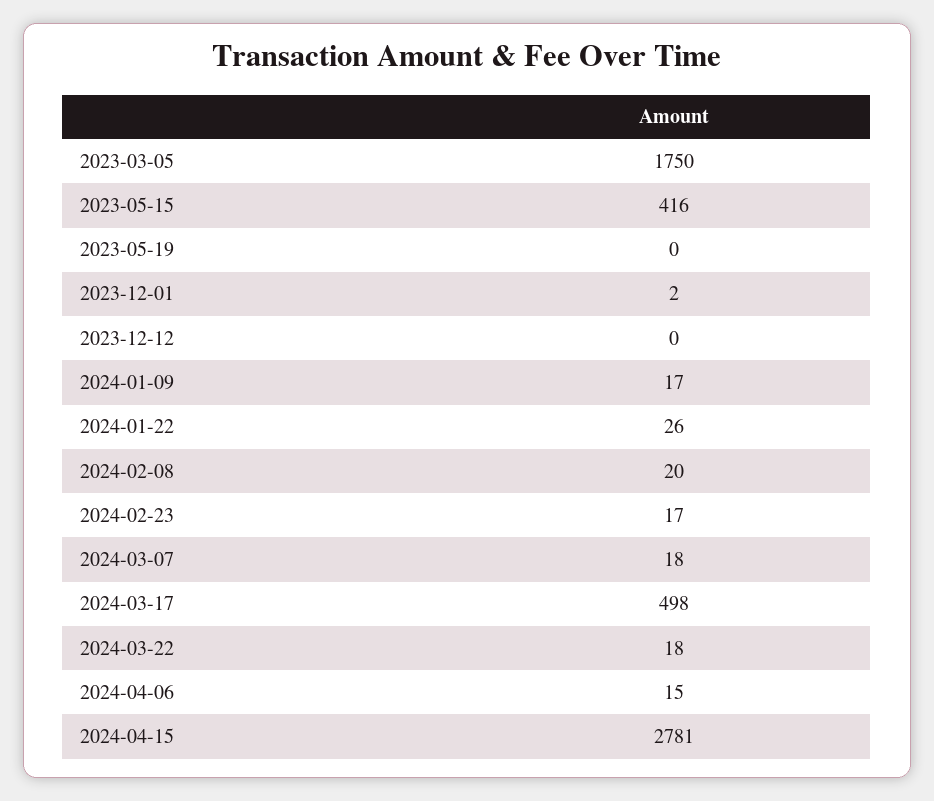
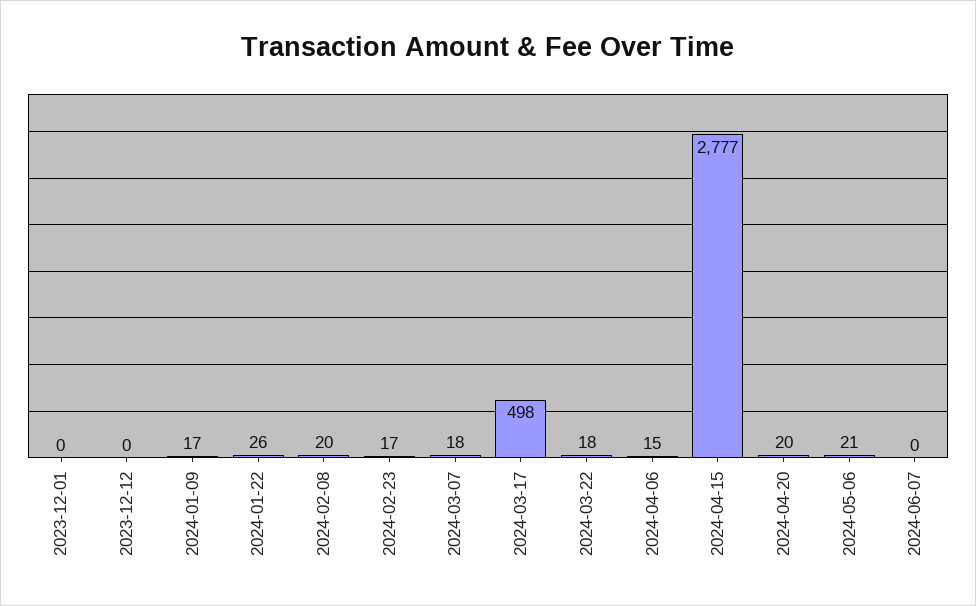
2023-03-05: 1750 -> none
2023-05-15: 416 -> none
2023-05-19: 0 -> none
2023-12-01: 2 -> 0
2024-04-15: 2781 -> 2777
2024-04-20: none -> 20
2024-05-06: none -> 21
2024-06-07: none -> 0

